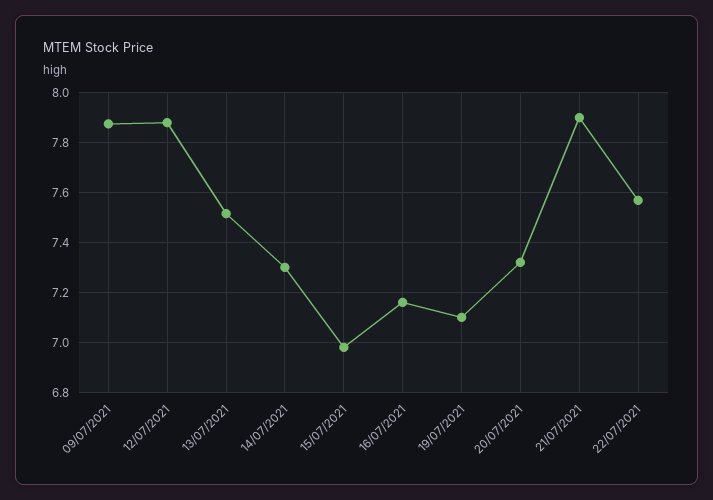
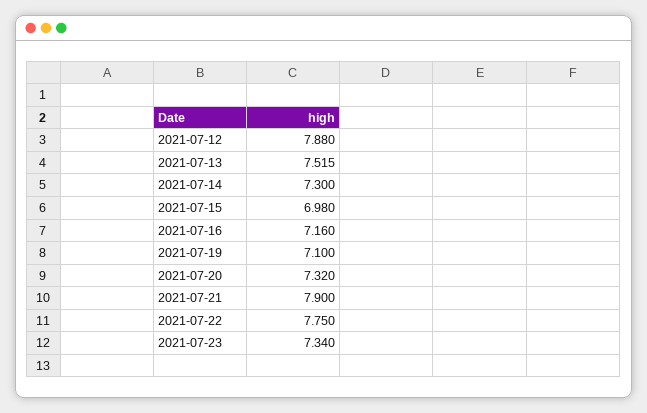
09/07/2021: 7.875 -> none
22/07/2021: 7.575 -> 7.75
2021-07-23: none -> 7.34

